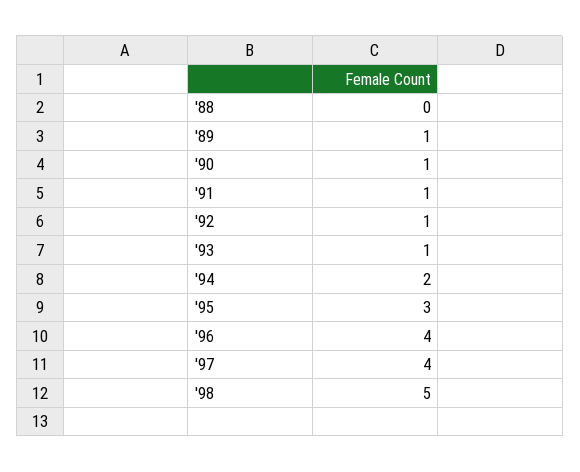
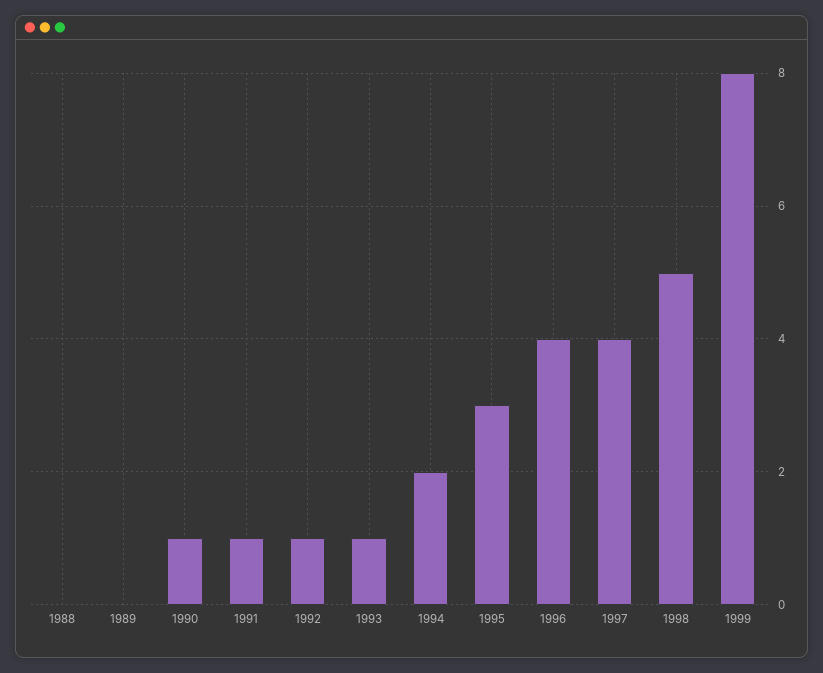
'89: 1 -> 0
1999: none -> 8

